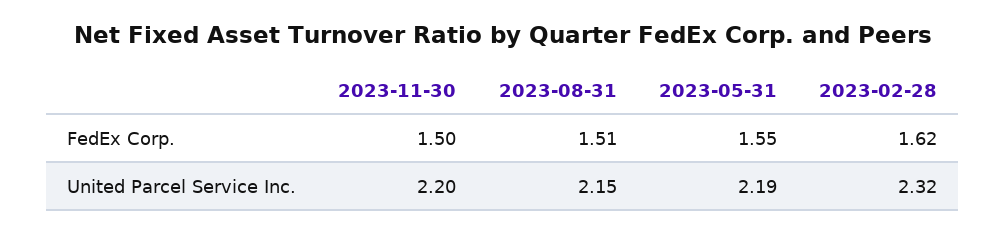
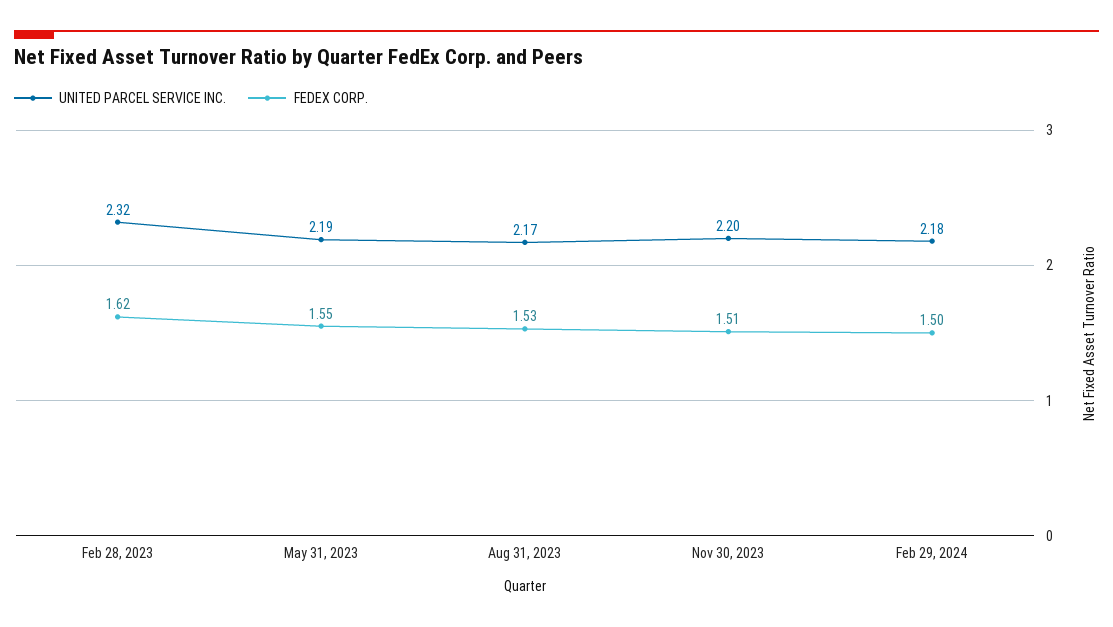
FedEx Corp., 2023-11-30: 1.5 -> 1.51
FedEx Corp., 2023-08-31: 1.51 -> 1.53
United Parcel Service Inc., 2023-08-31: 2.15 -> 2.17
United Parcel Service Inc., Feb 29, 2024: none -> 2.18
FedEx Corp., Feb 29, 2024: none -> 1.5

